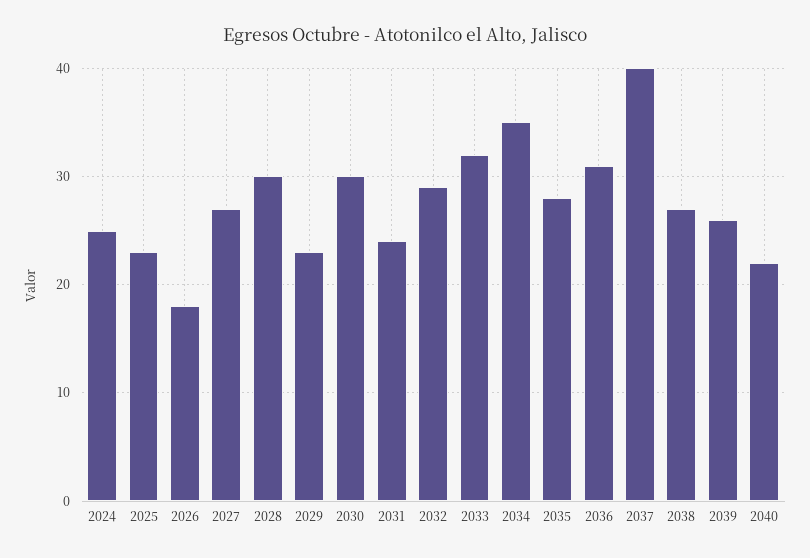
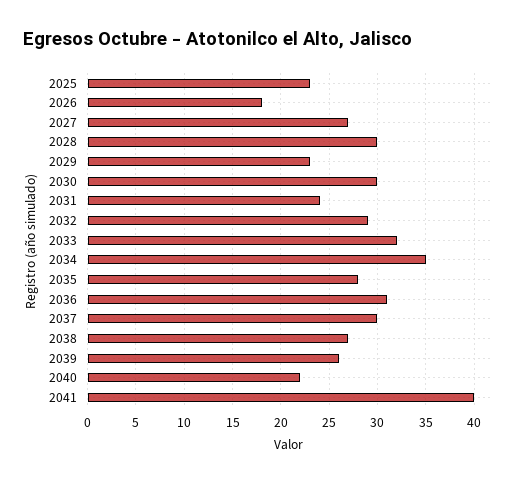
2024: 25 -> none
2037: 40 -> 30
2041: none -> 40

